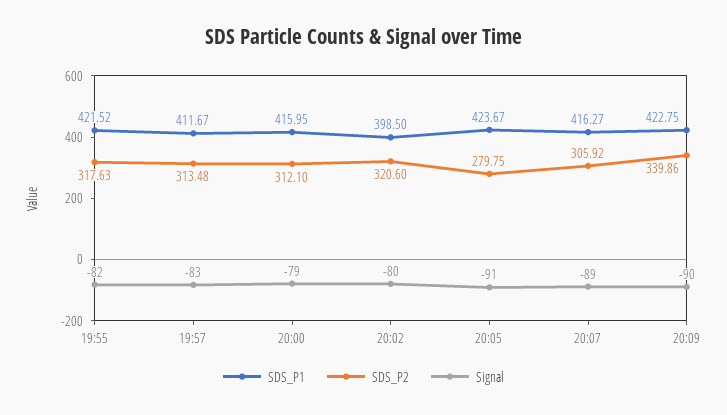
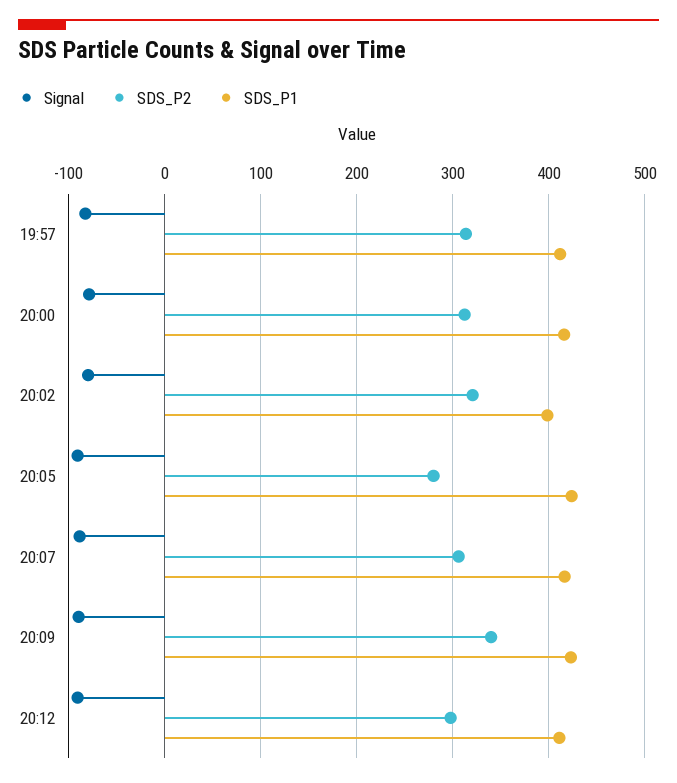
SDS_P1, 19:55: 421.52 -> none
SDS_P2, 19:55: 317.63 -> none
Signal, 19:55: -82 -> none
Signal, 20:12: none -> -90
SDS_P2, 20:12: none -> 300
SDS_P1, 20:12: none -> 410

